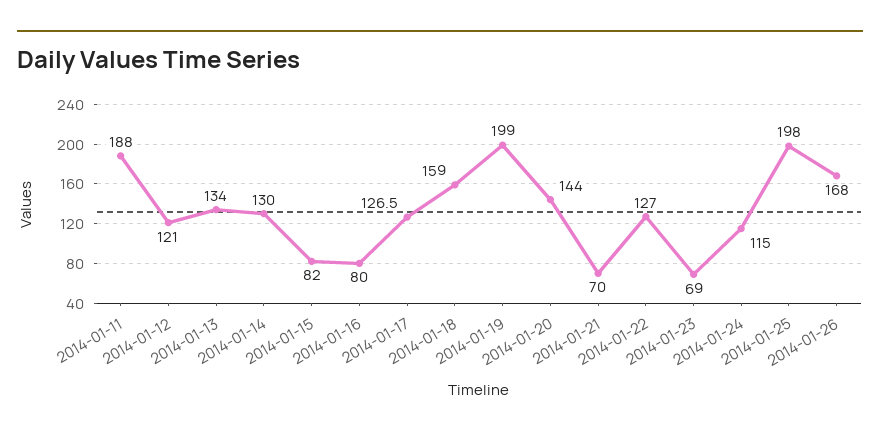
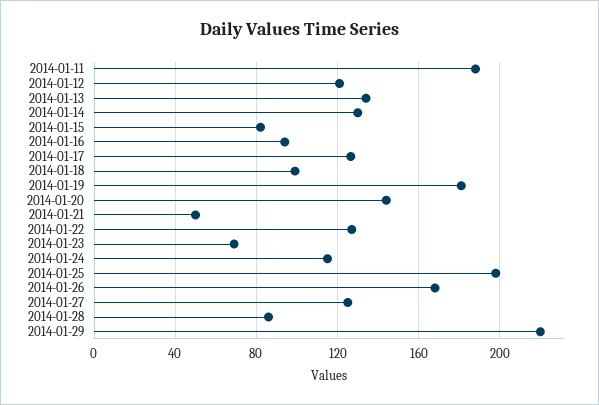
2014-01-16: 80 -> 95
2014-01-18: 159 -> 100
2014-01-19: 199 -> 180
2014-01-21: 70 -> 50
2014-01-27: none -> 125
2014-01-28: none -> 85
2014-01-29: none -> 220

